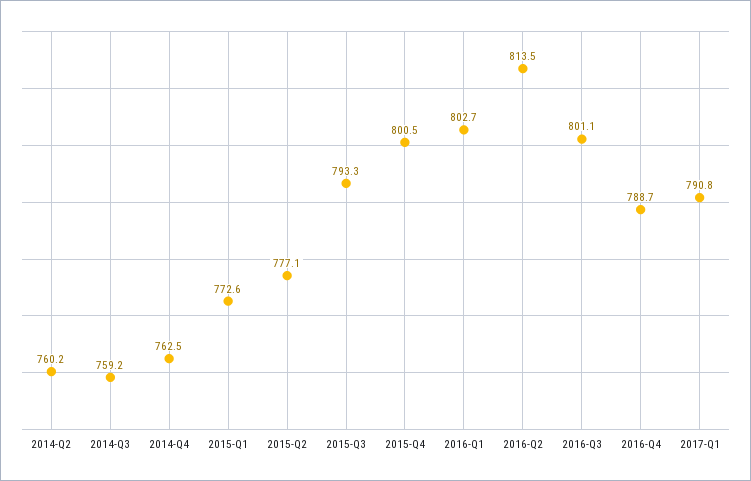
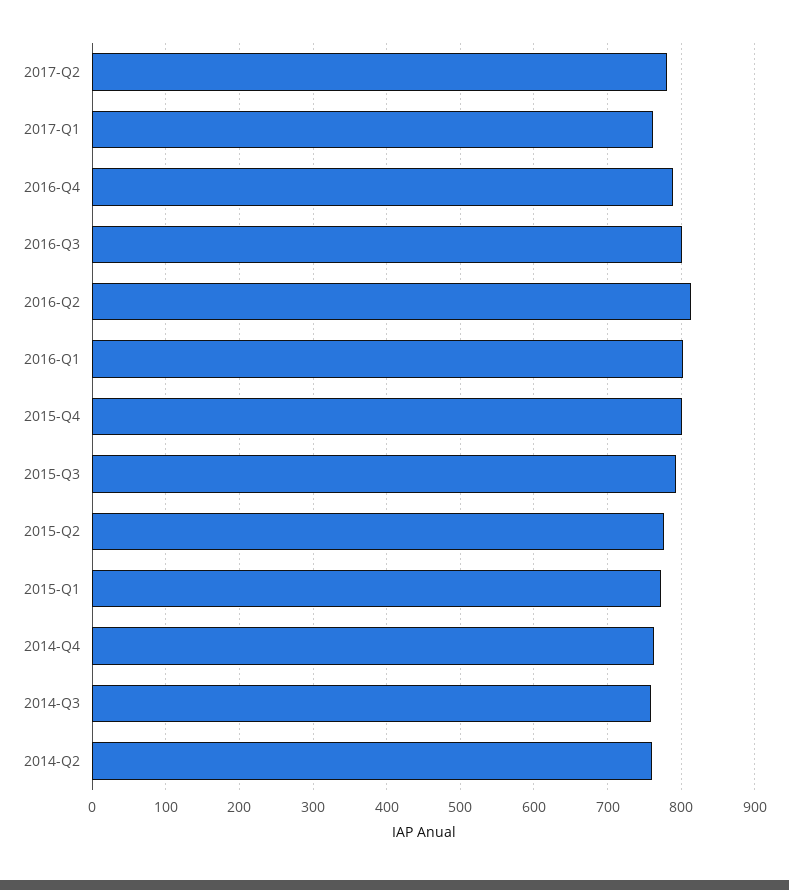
2017-Q1: 790.8 -> 760
2017-Q2: none -> 780

